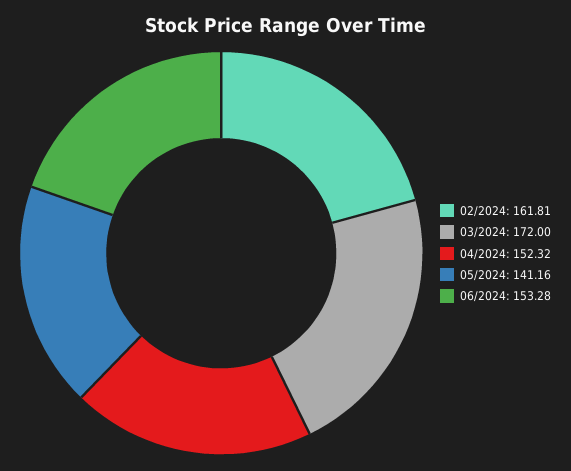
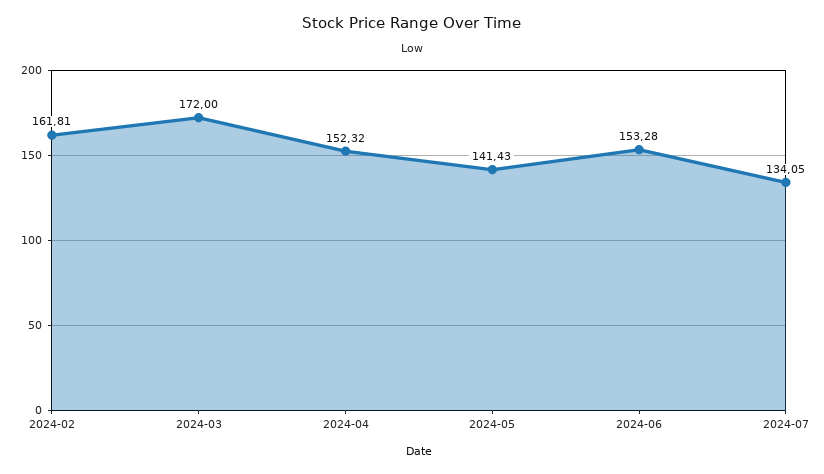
05/2024: 141.16 -> 141.43
2024-07: none -> 134.05

